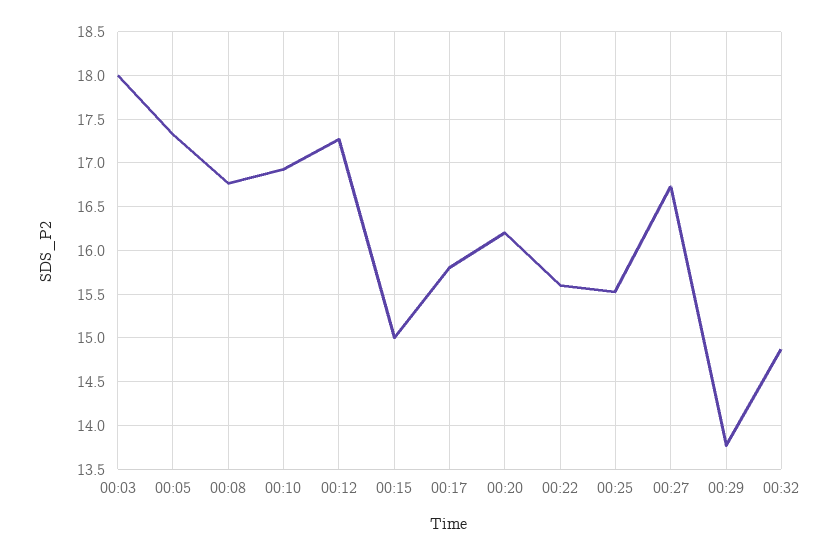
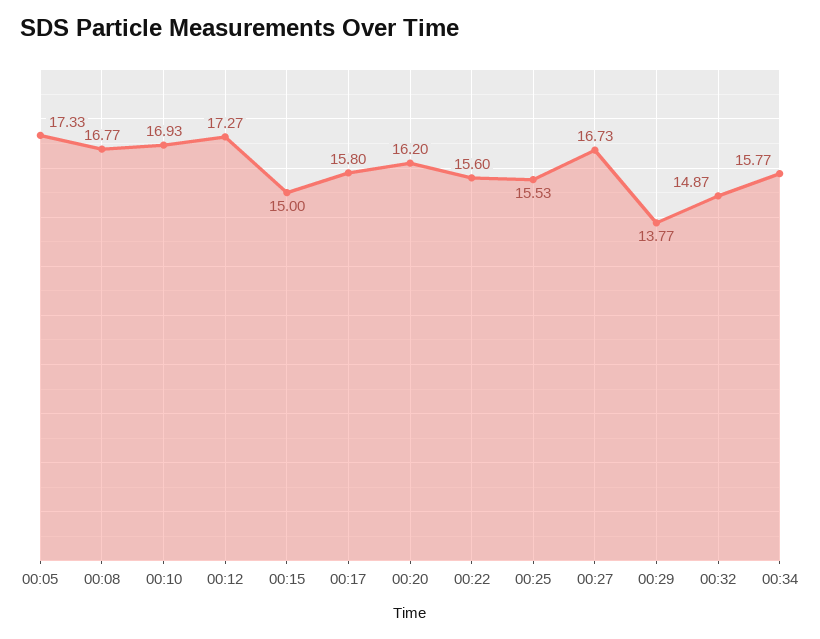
00:03: 18 -> none
00:34: none -> 15.77

